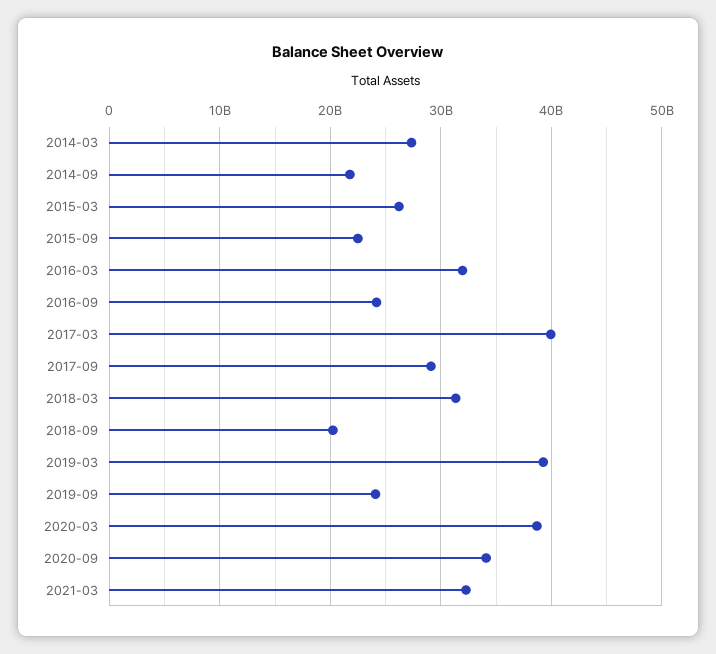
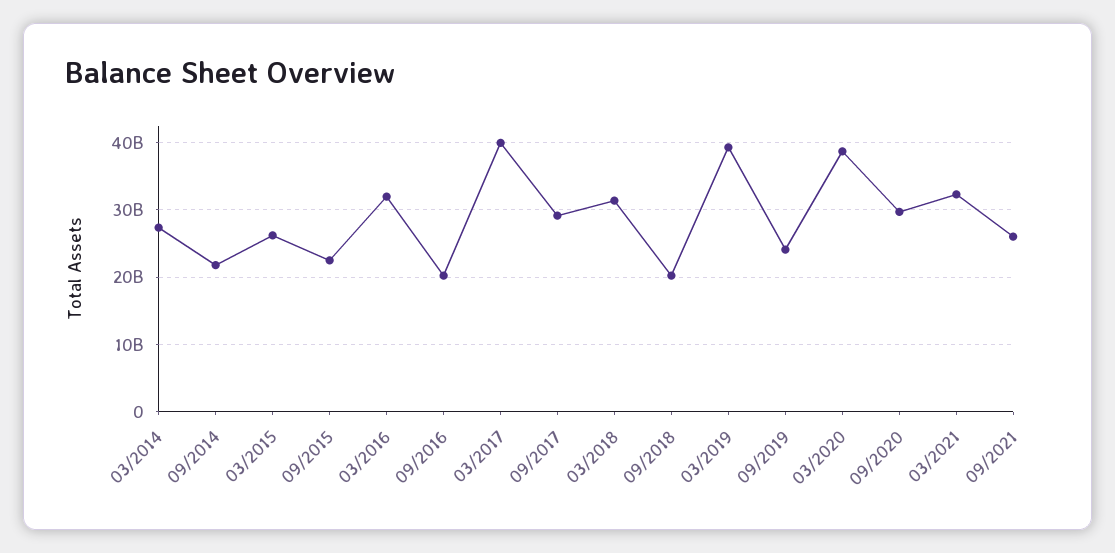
2016-09: 24000000000 -> 20000000000
2020-09: 34000000000 -> 30000000000
09/2021: none -> 26000000000

